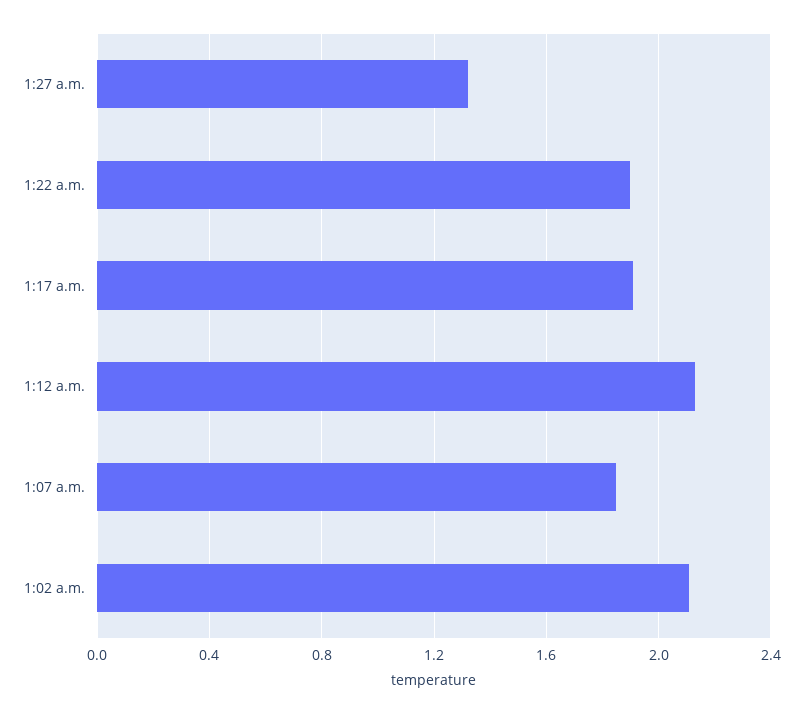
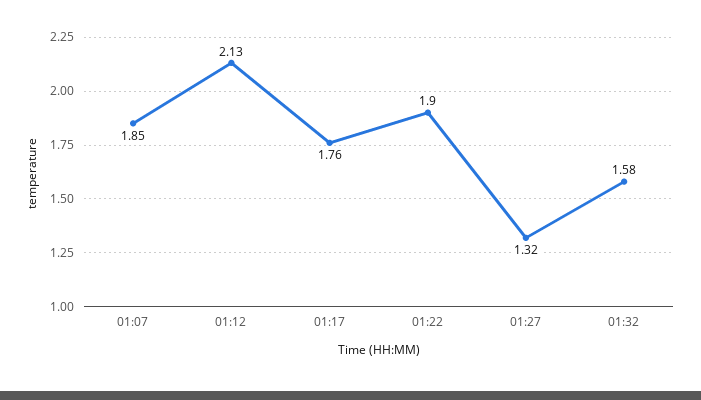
1:17 a.m.: 1.9 -> 1.76
1:02 a.m.: 2.1 -> none
01:32: none -> 1.58

